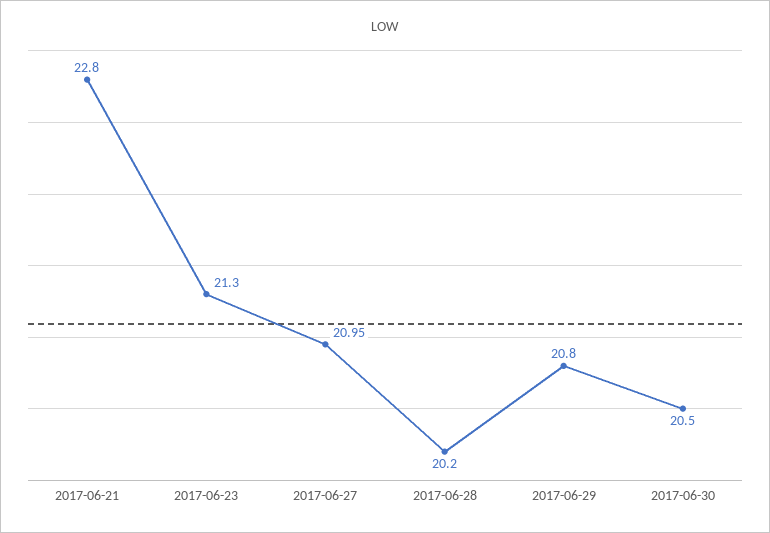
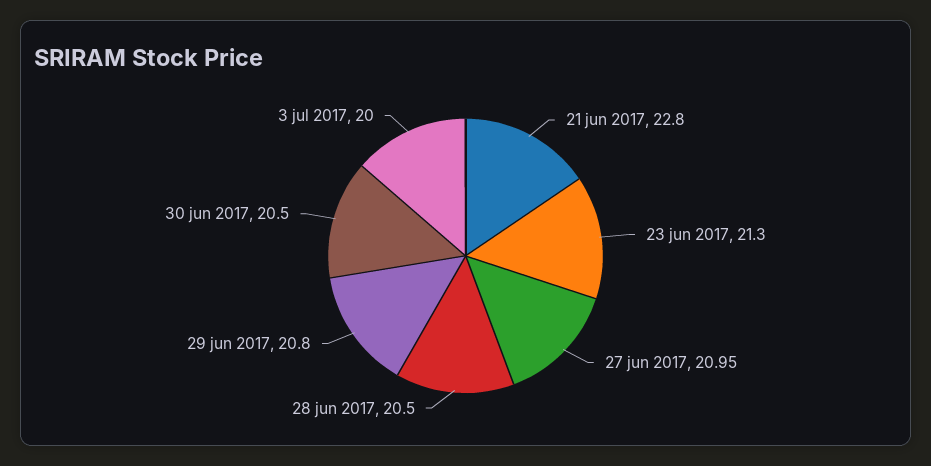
2017-06-28: 20.2 -> 20.5
3 jul 2017: none -> 20

